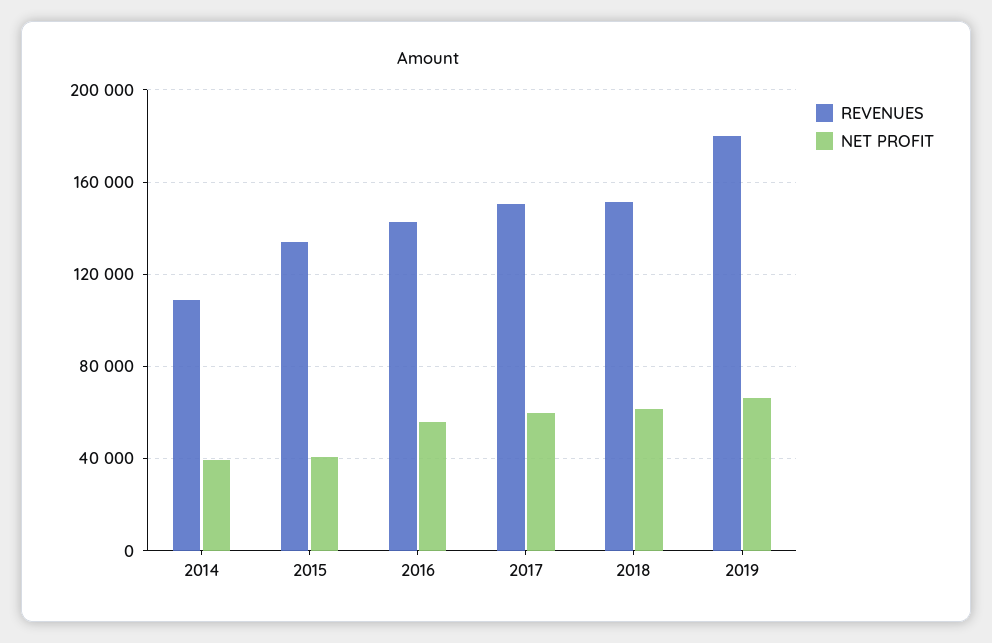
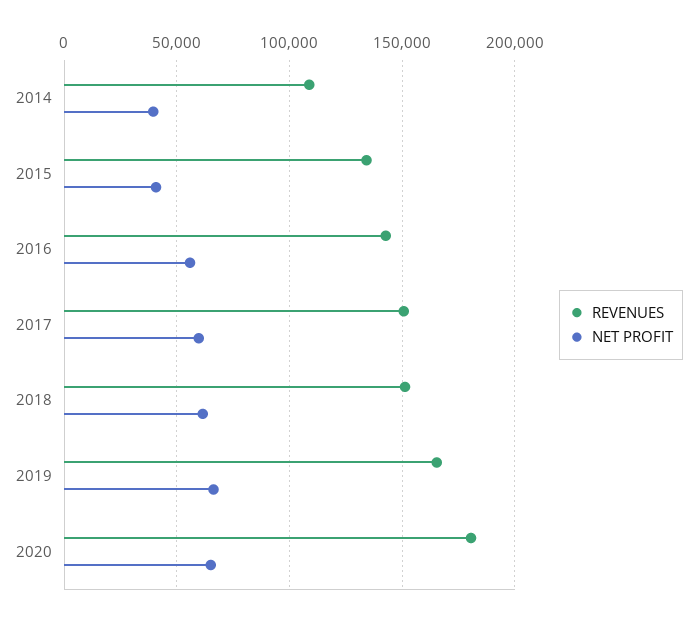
REVENUES, 2019: 180000 -> 165000
REVENUES, 2020: none -> 180000
NET PROFIT, 2020: none -> 65000

